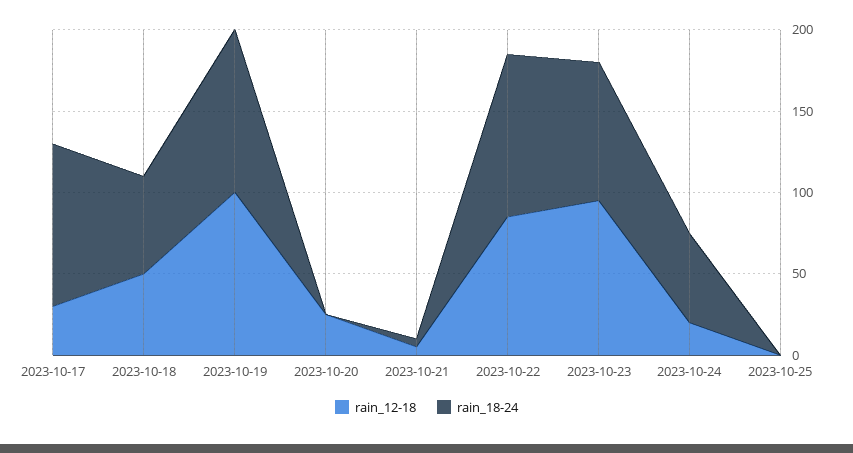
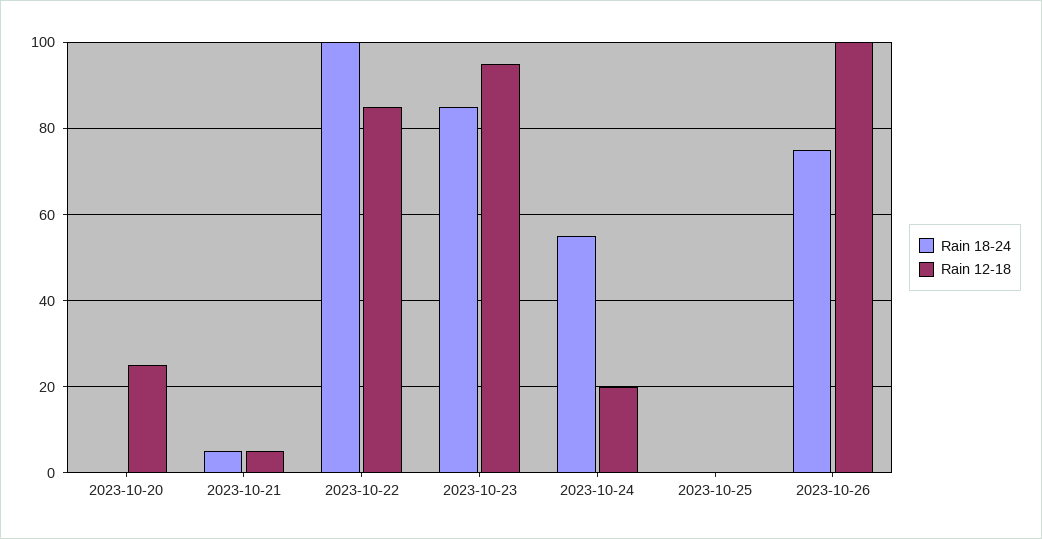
rain_12-18, 2023-10-17: 30 -> none
rain_18-24, 2023-10-17: 100 -> none
rain_12-18, 2023-10-18: 50 -> none
rain_18-24, 2023-10-18: 60 -> none
rain_12-18, 2023-10-19: 100 -> none
rain_18-24, 2023-10-19: 100 -> none
rain_18-24, 2023-10-26: none -> 75
rain_12-18, 2023-10-26: none -> 100

